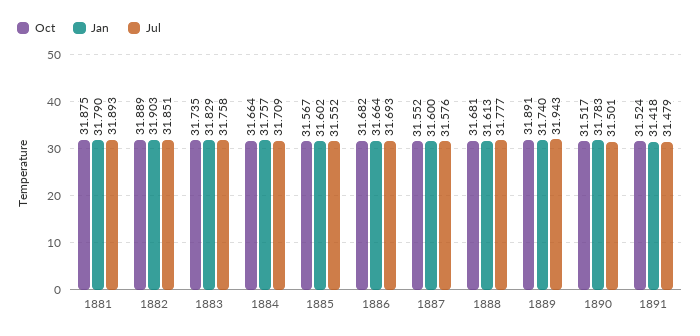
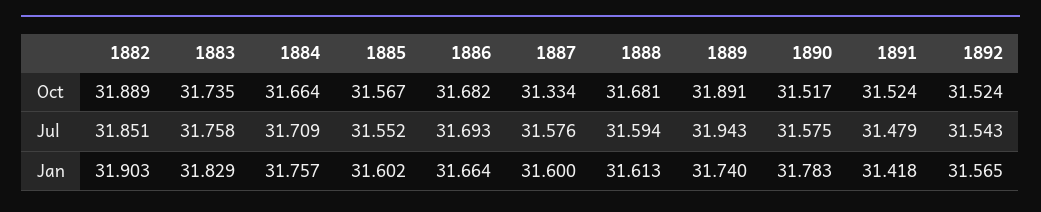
Oct, 1881: 31.875 -> none
Jan, 1881: 31.79 -> none
Jul, 1881: 31.893 -> none
Oct, 1887: 31.552 -> 31.334
Jul, 1888: 31.777 -> 31.594
Jul, 1890: 31.501 -> 31.575
Oct, 1892: none -> 31.524
Jul, 1892: none -> 31.543
Jan, 1892: none -> 31.565

